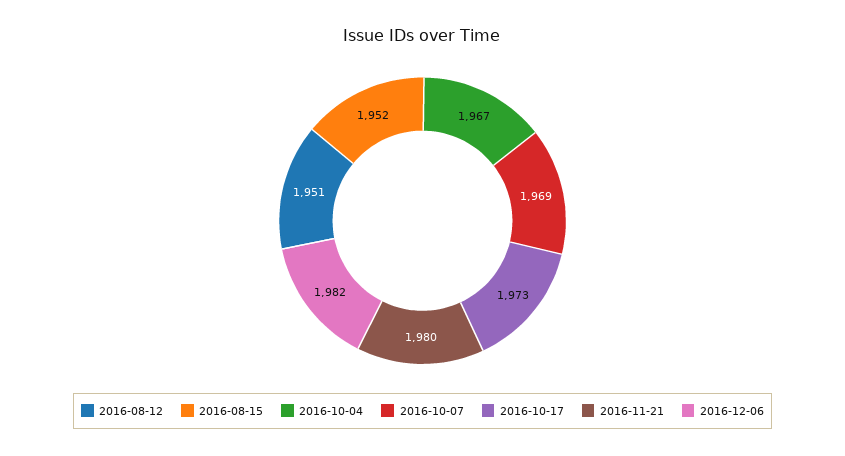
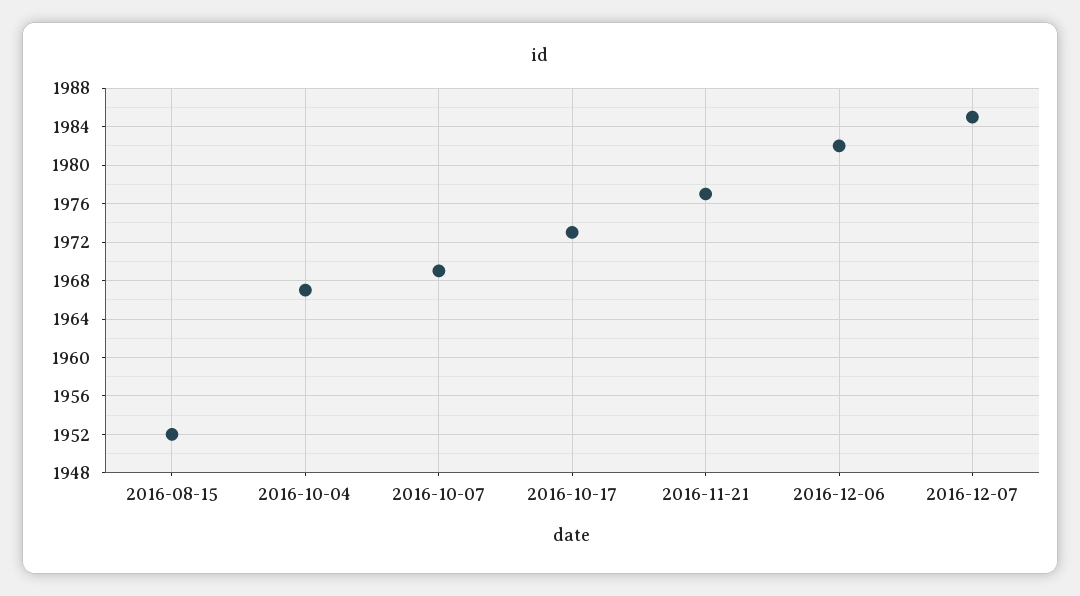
2016-08-12: 1951 -> none
2016-11-21: 1980 -> 1977
2016-12-07: none -> 1985

